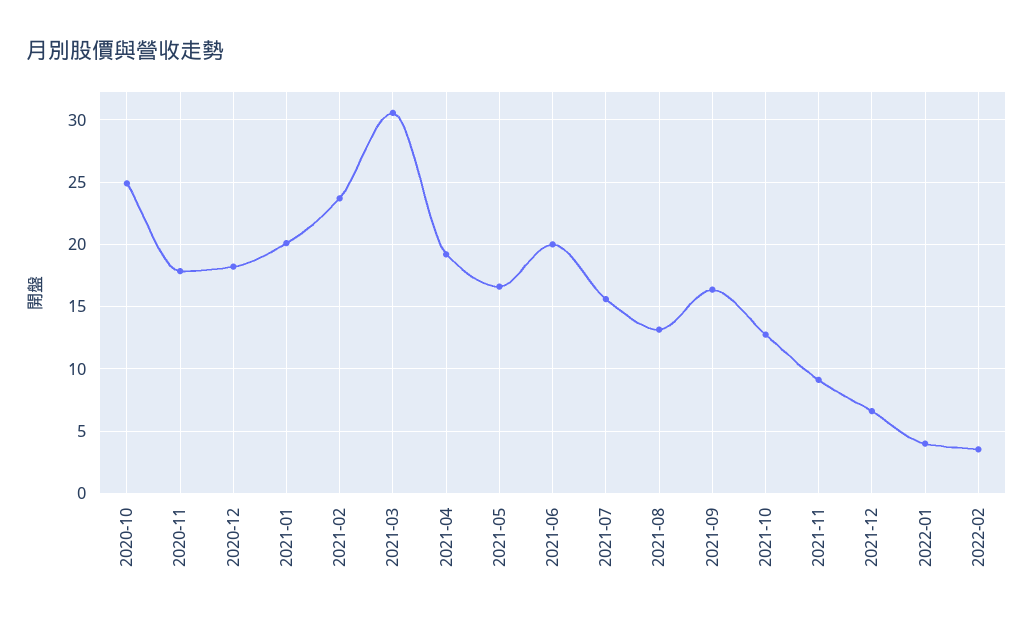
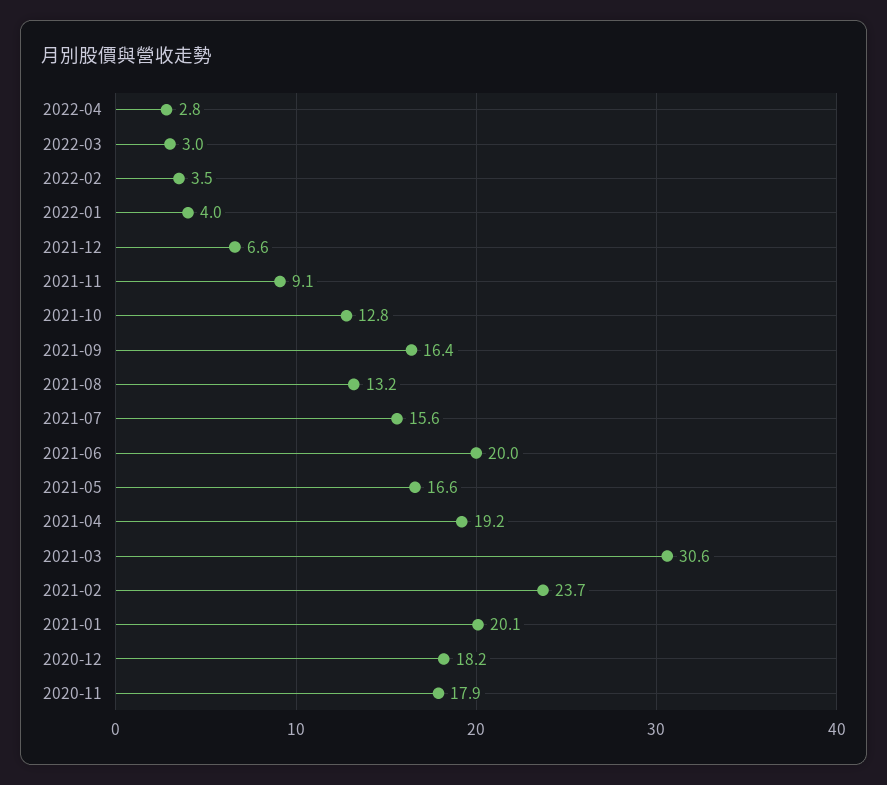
2020-10: 25 -> none
2022-04: none -> 2.8
2022-03: none -> 3

